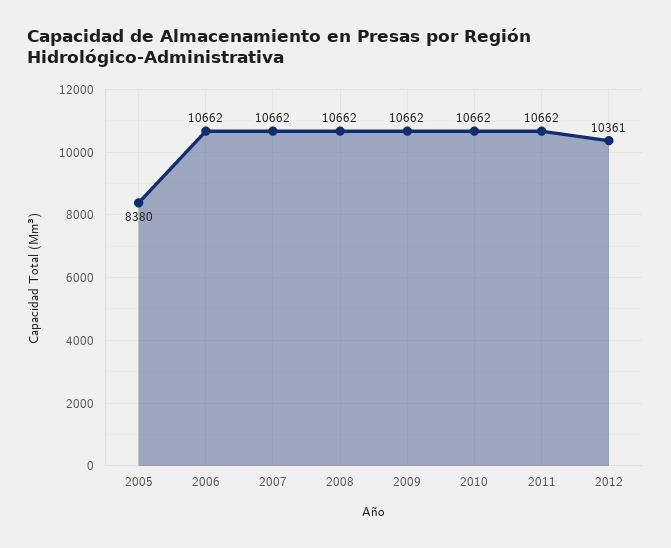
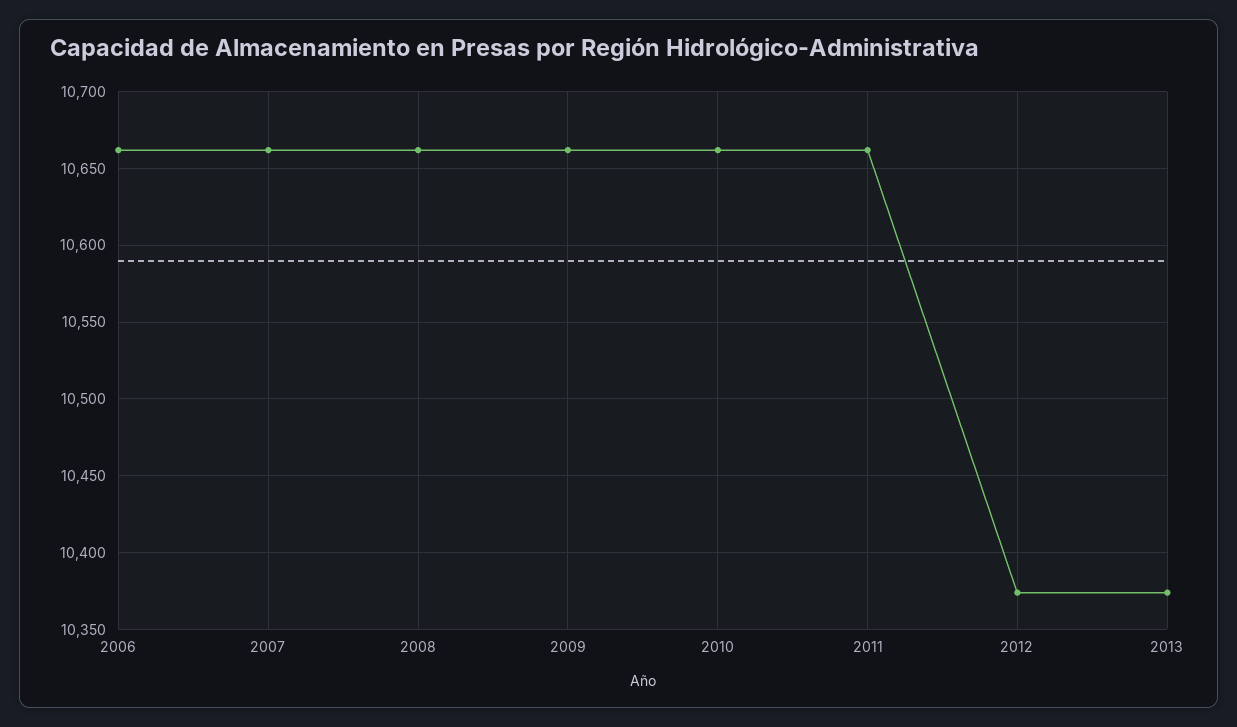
2005: 8380 -> none
2012: 10361 -> 10375
2013: none -> 10375

